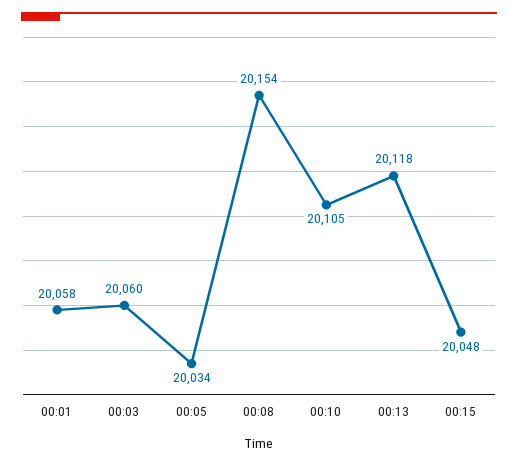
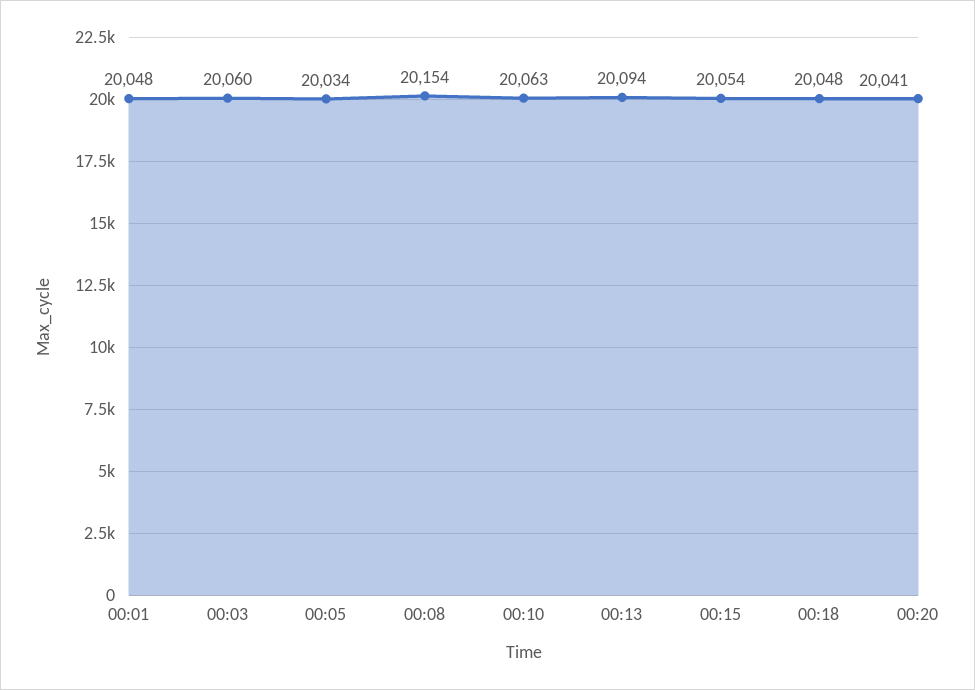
00:01: 20058 -> 20048
00:10: 20105 -> 20063
00:13: 20118 -> 20094
00:15: 20048 -> 20054
00:18: none -> 20048
00:20: none -> 20041

